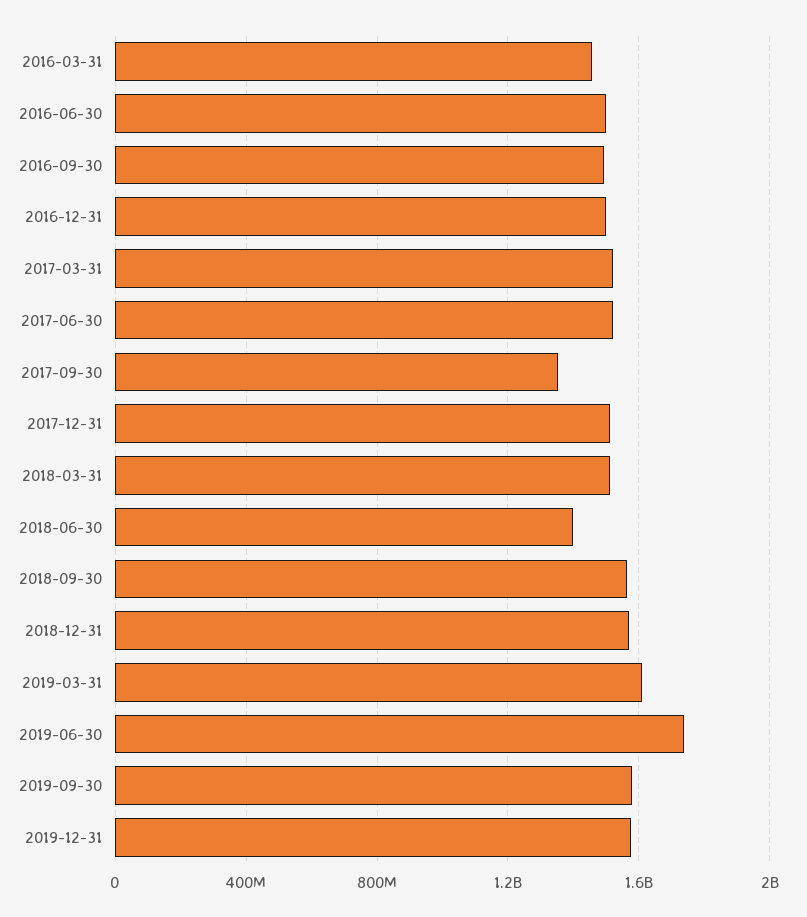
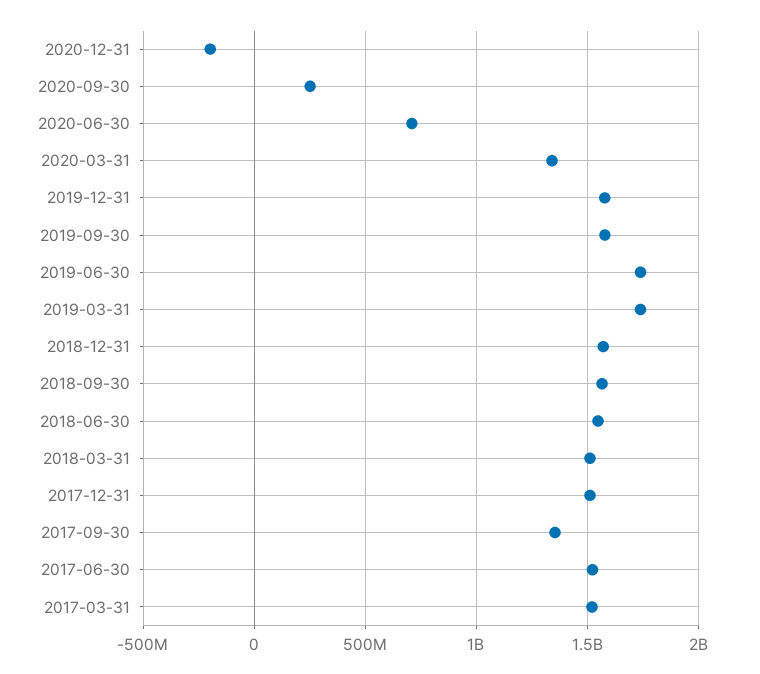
2016-03-31: 1450000000 -> none
2016-06-30: 1500000000 -> none
2016-09-30: 1500000000 -> none
2016-12-31: 1500000000 -> none
2018-06-30: 1400000000 -> 1550000000
2019-03-31: 1600000000 -> 1750000000
2020-12-31: none -> -200000000
2020-09-30: none -> 250000000
2020-06-30: none -> 700000000
2020-03-31: none -> 1350000000

